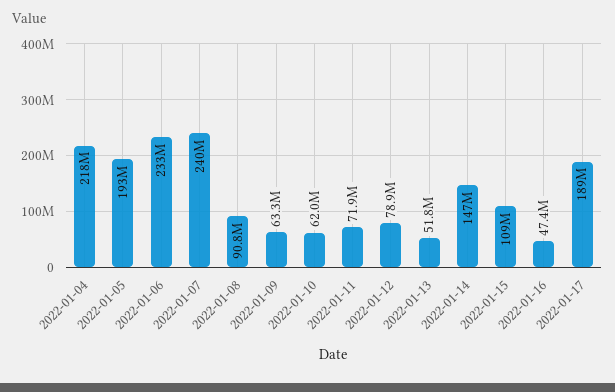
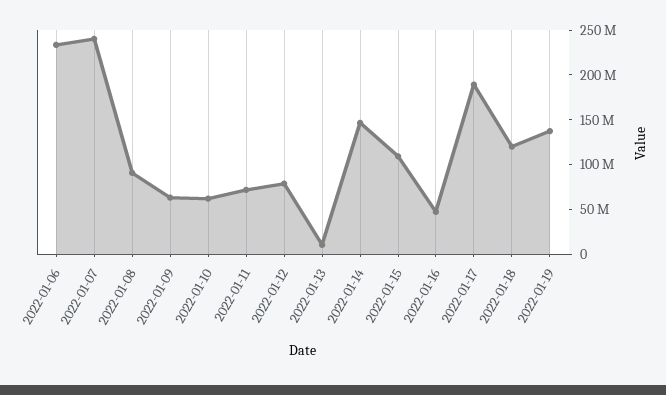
2022-01-04: 218000000 -> none
2022-01-05: 193000000 -> none
2022-01-13: 51800000 -> 10000000
2022-01-18: none -> 120000000
2022-01-19: none -> 140000000

